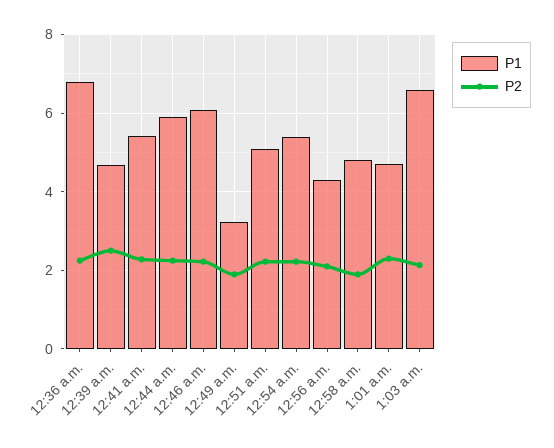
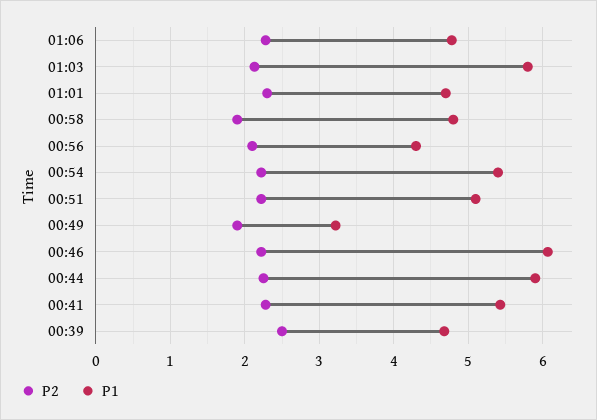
P1, 12:36 a.m.: 6.8 -> none
P2, 12:36 a.m.: 2.2 -> none
P1, 1:03 a.m.: 6.6 -> 5.8
P2, 01:06: none -> 2.3
P1, 01:06: none -> 4.8

